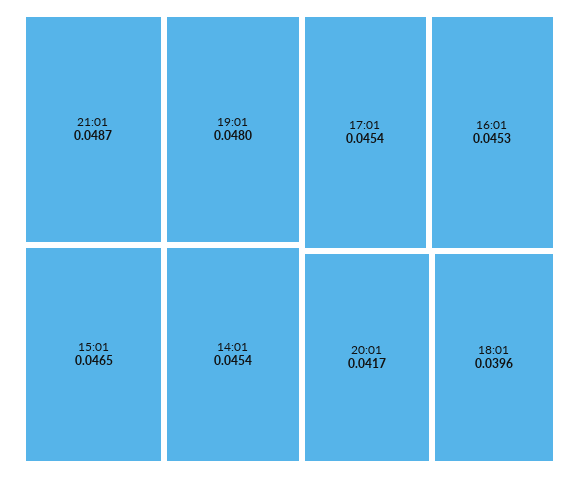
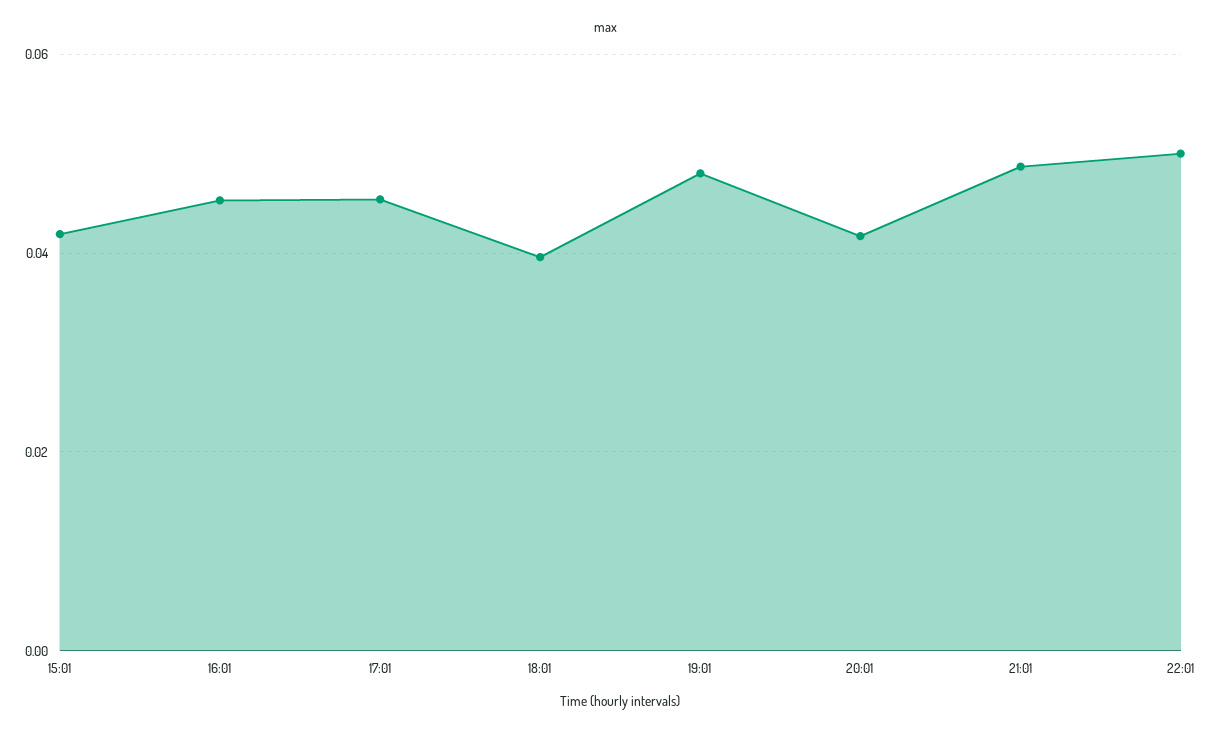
15:01: 0.0465 -> 0.042
14:01: 0.0454 -> none
22:01: none -> 0.05

